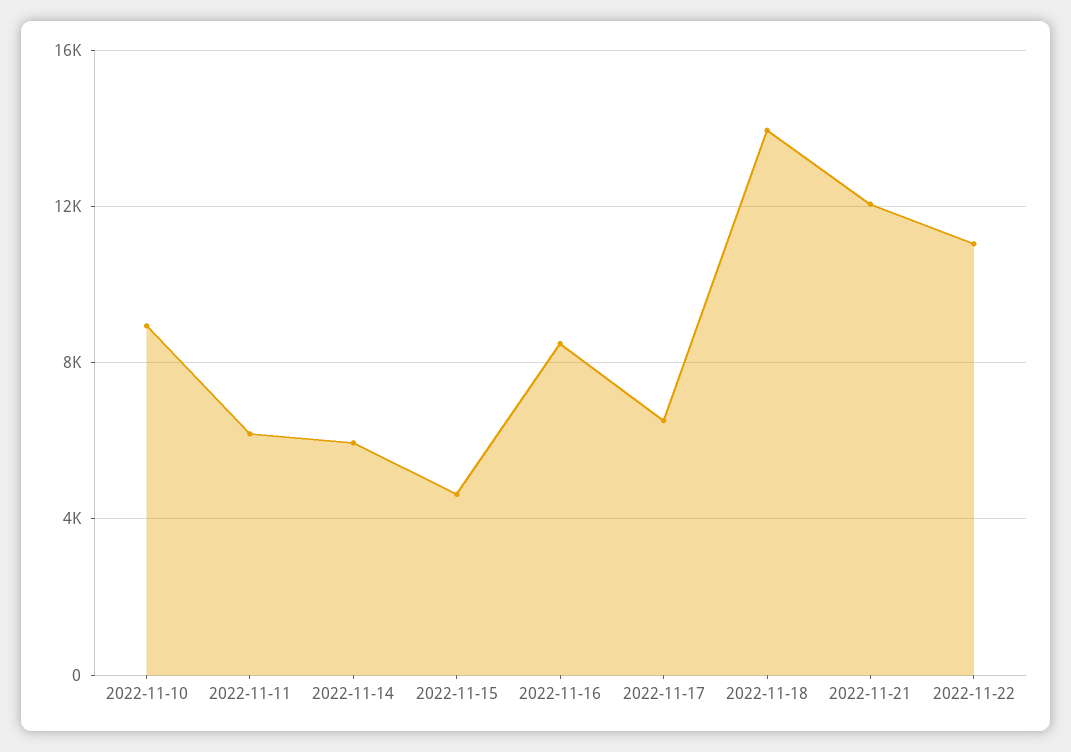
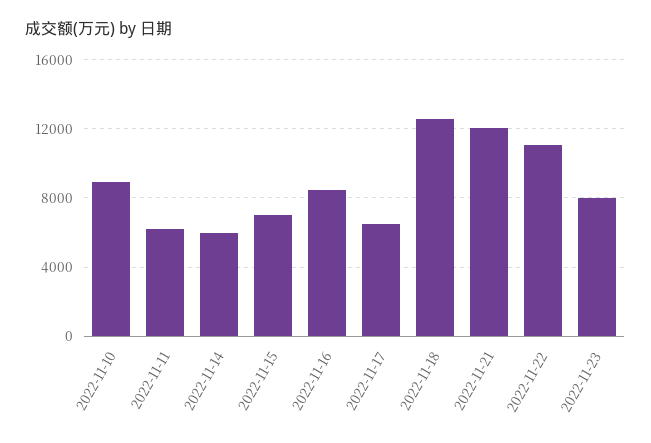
2022-11-15: 4500 -> 7000
2022-11-18: 14000 -> 12500
2022-11-23: none -> 8000

